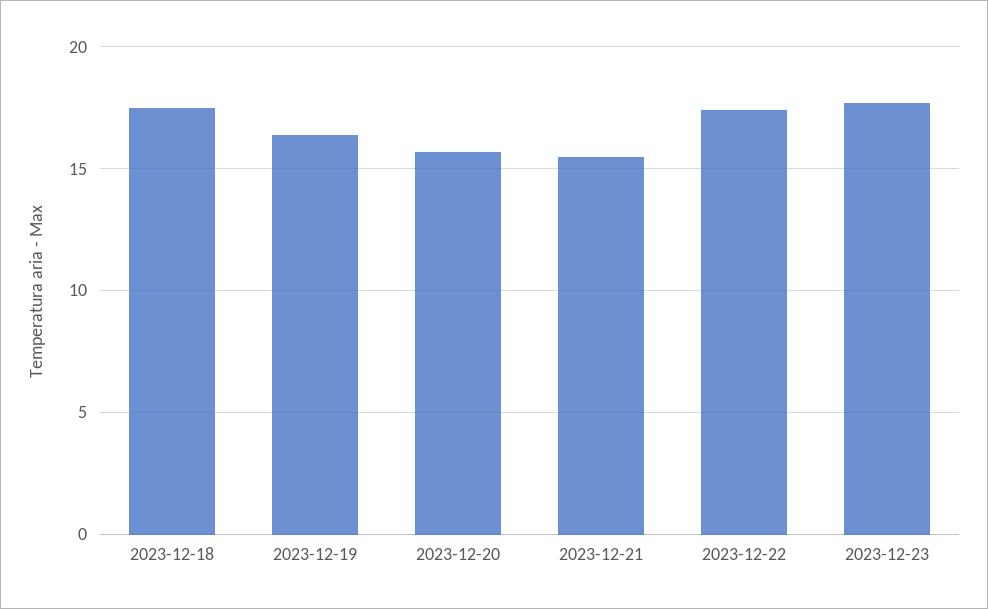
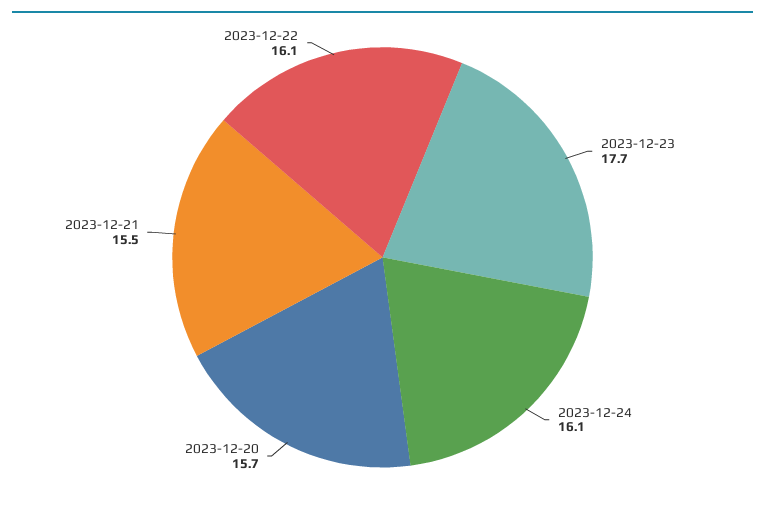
2023-12-18: 17.5 -> none
2023-12-19: 16.5 -> none
2023-12-22: 17.5 -> 16.1
2023-12-24: none -> 16.1

